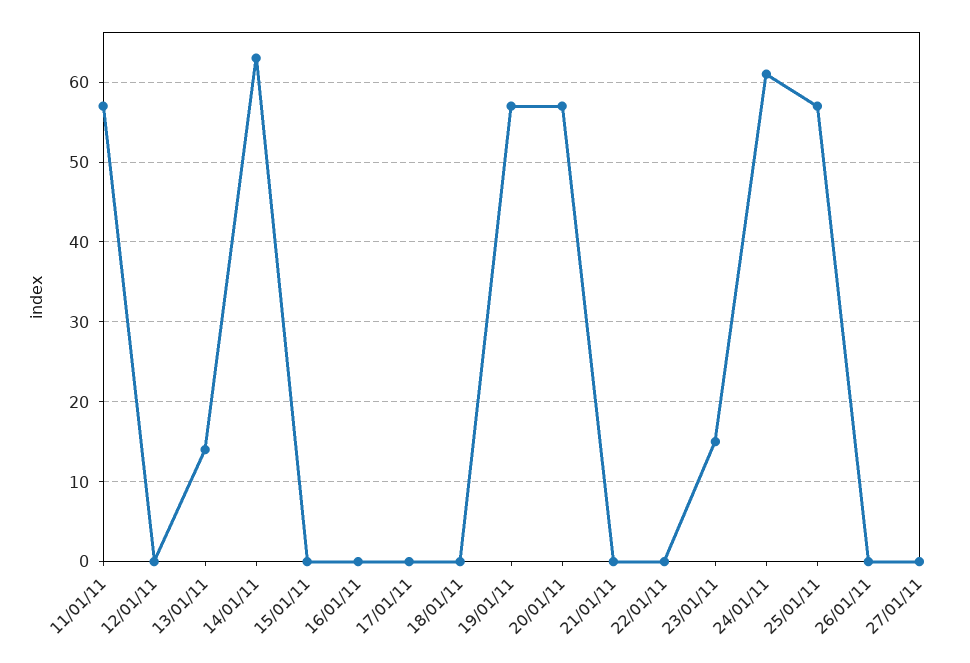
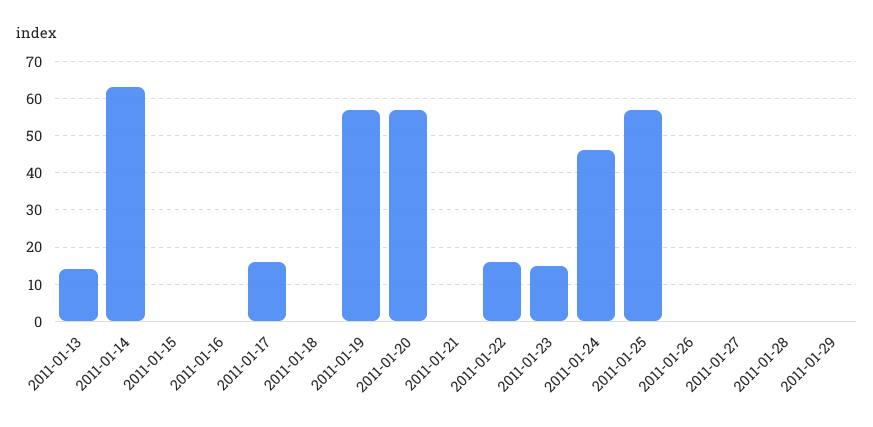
11/01/11: 57 -> none
12/01/11: 0 -> none
17/01/11: 0 -> 15
22/01/11: 0 -> 15
24/01/11: 61 -> 45
2011-01-28: none -> 0
2011-01-29: none -> 0

